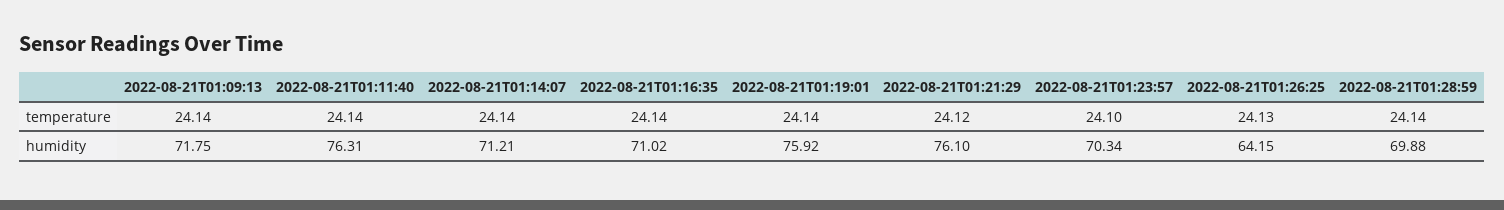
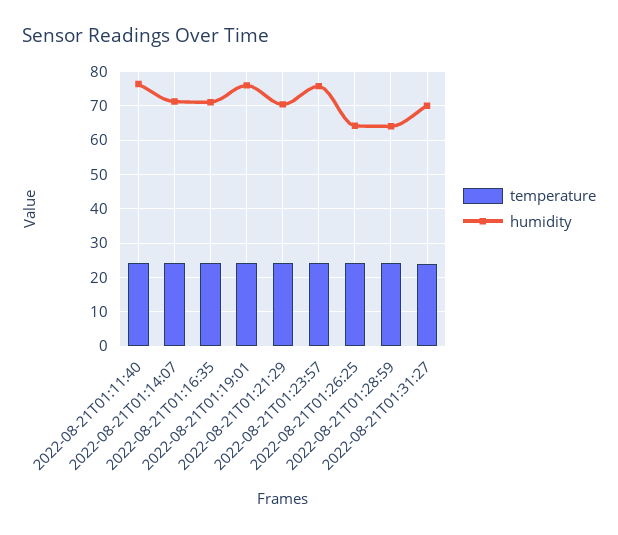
temperature, 2022-08-21T01:09:13: 24.14 -> none
humidity, 2022-08-21T01:09:13: 71.75 -> none
humidity, 2022-08-21T01:21:29: 76.1 -> 70
humidity, 2022-08-21T01:23:57: 70.34 -> 76
humidity, 2022-08-21T01:28:59: 69.88 -> 64
temperature, 2022-08-21T01:31:27: none -> 24
humidity, 2022-08-21T01:31:27: none -> 70

